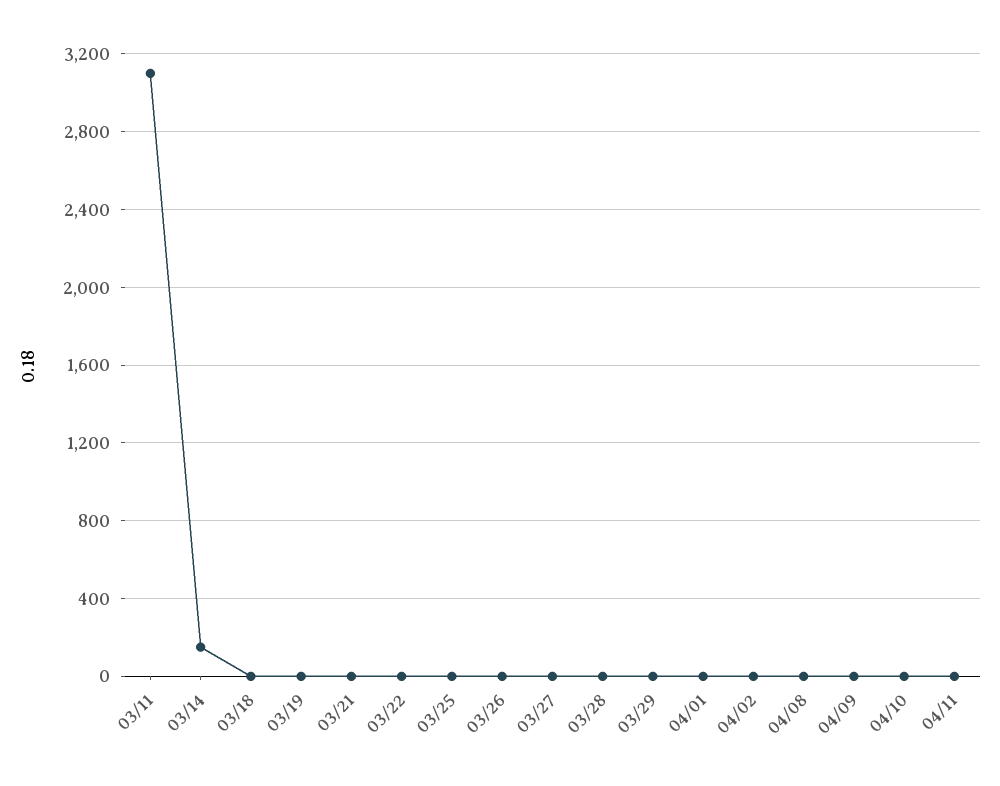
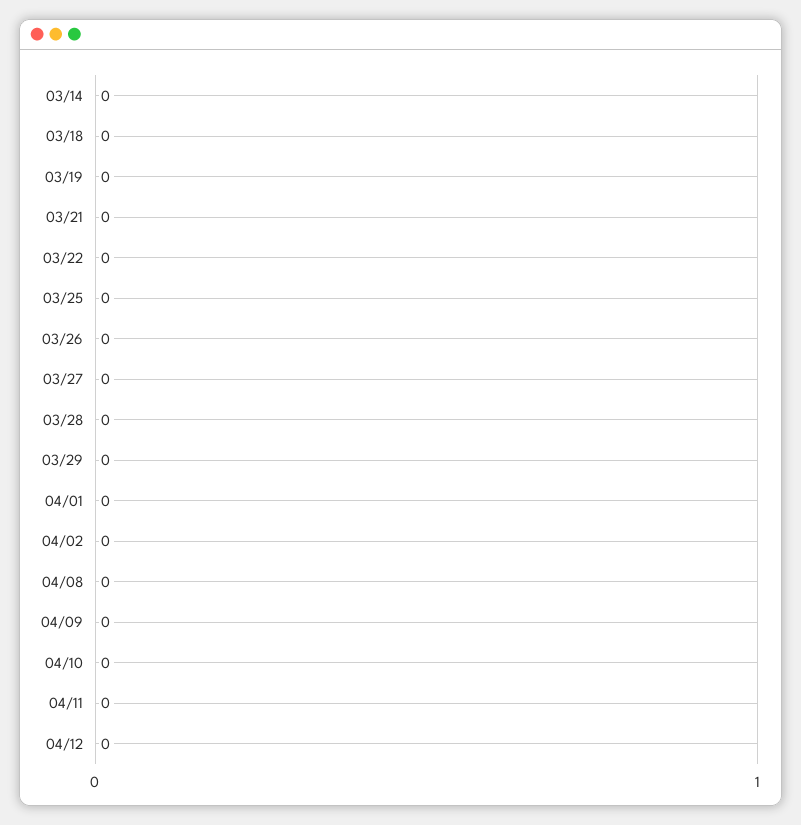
03/11: 3100 -> none
03/14: 150 -> 0
04/12: none -> 0

